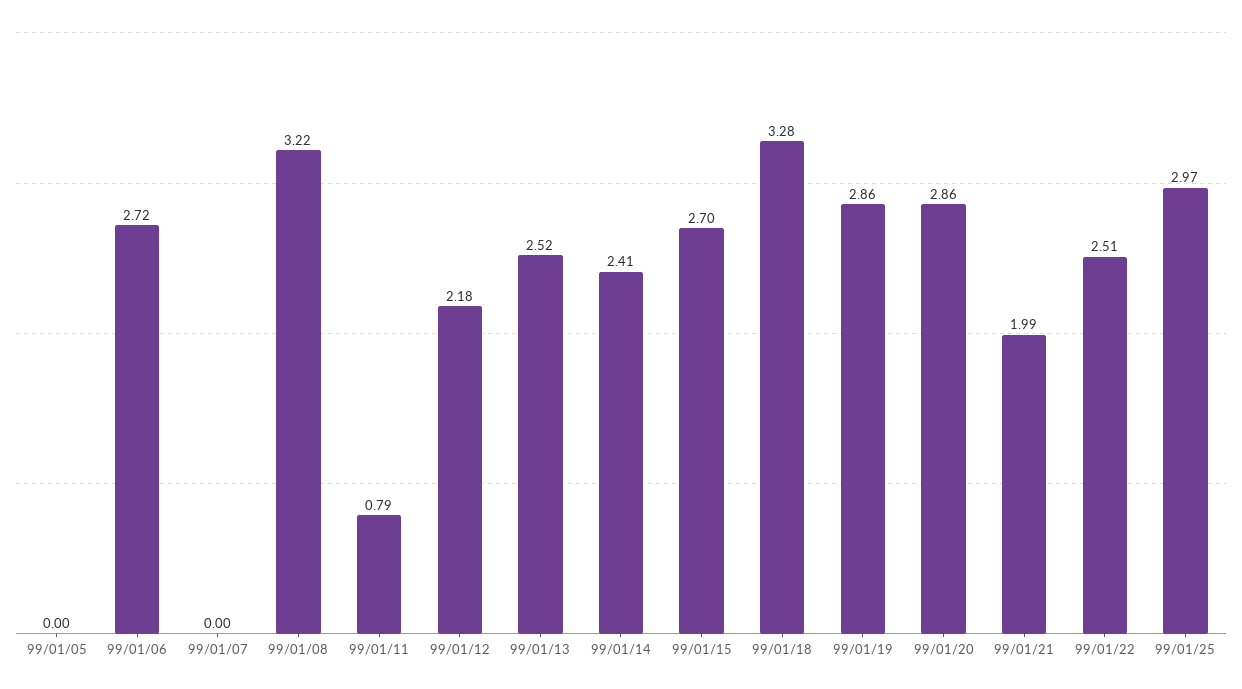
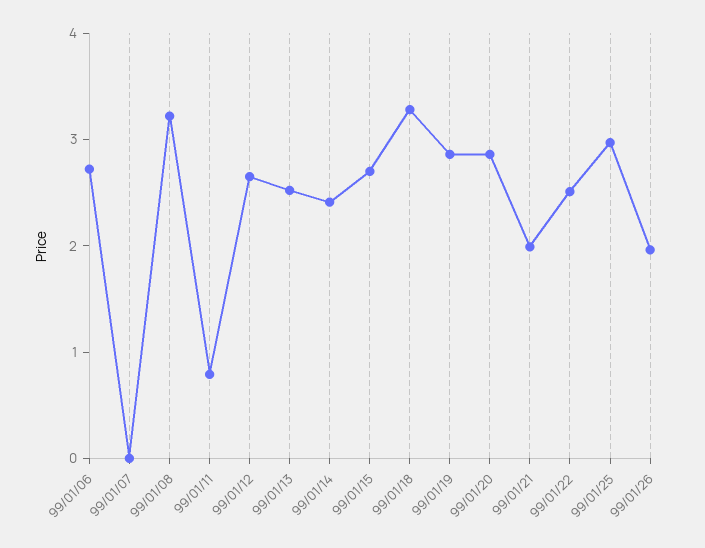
99/01/05: 0 -> none
99/01/12: 2.18 -> 2.6
99/01/26: none -> 2

